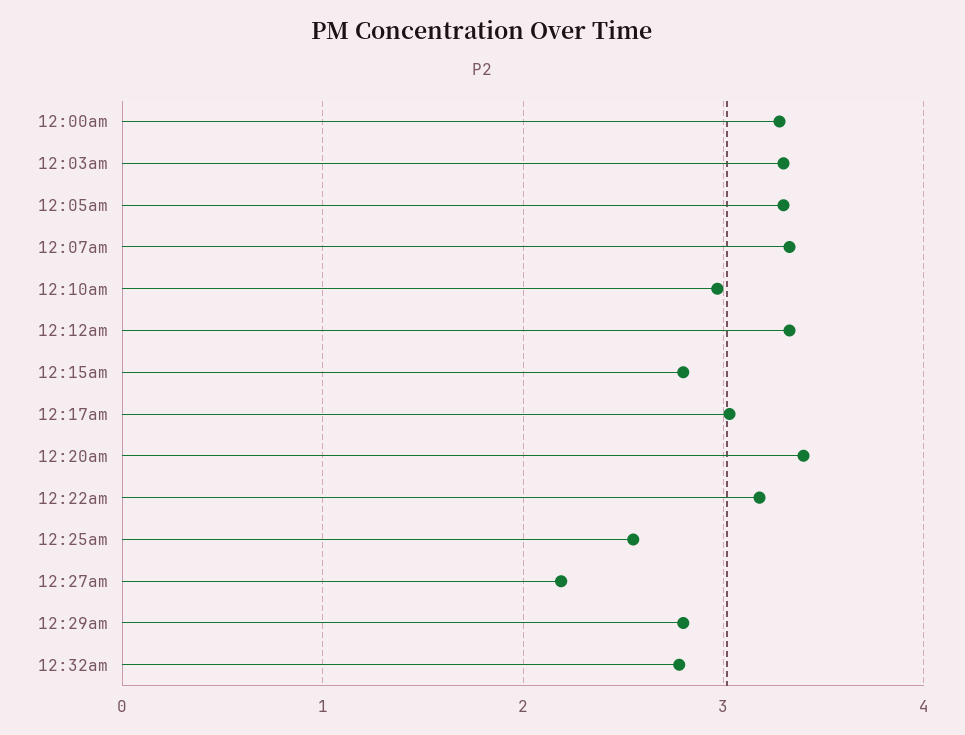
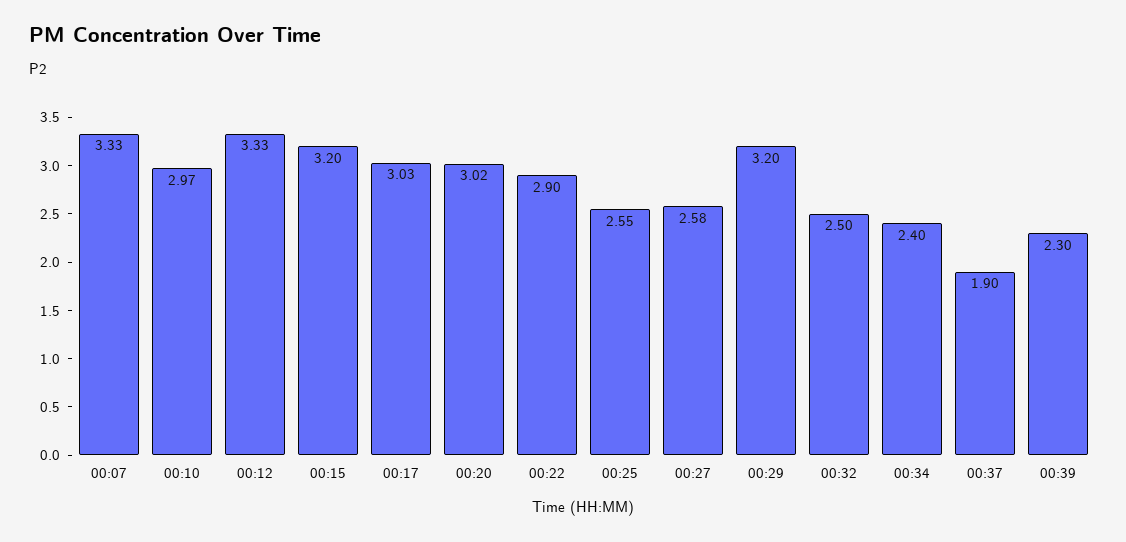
12:00am: 3.3 -> none
12:03am: 3.3 -> none
12:05am: 3.3 -> none
12:15am: 2.8 -> 3.2
12:20am: 3.4 -> 3.02
12:22am: 3.2 -> 2.9
12:27am: 2.2 -> 2.58
12:29am: 2.8 -> 3.2
12:32am: 2.8 -> 2.5
00:34: none -> 2.4
00:37: none -> 1.9
00:39: none -> 2.3

